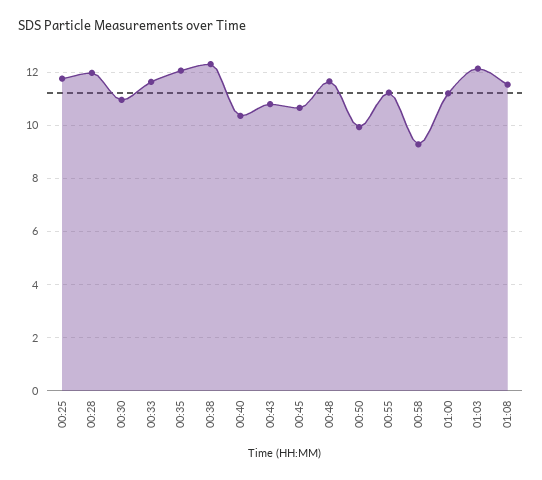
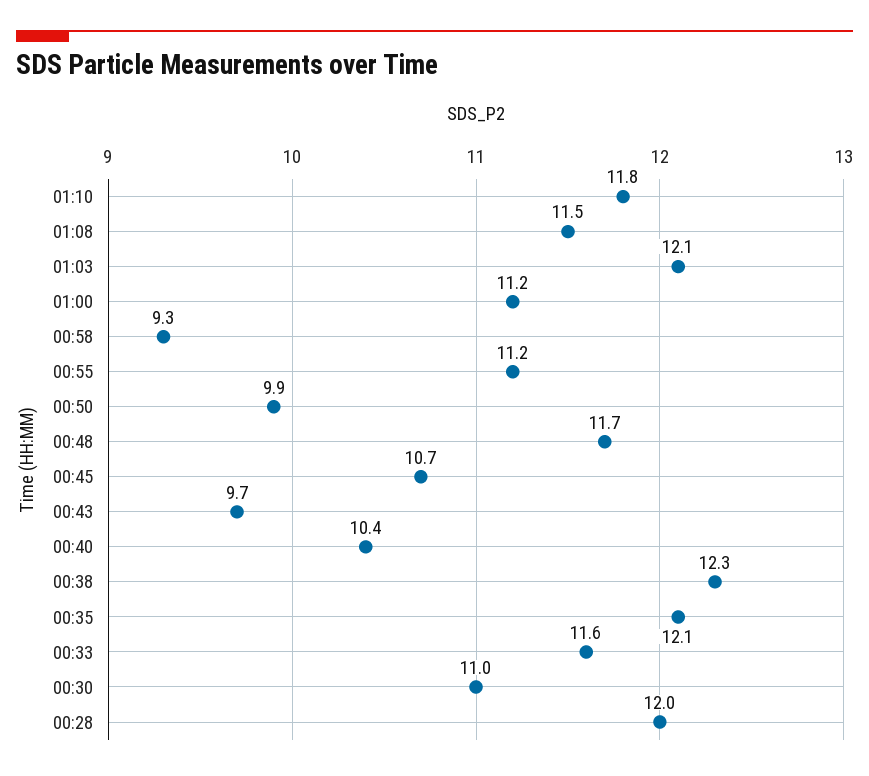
00:25: 11.75 -> none
00:43: 10.75 -> 9.7
01:10: none -> 11.8

